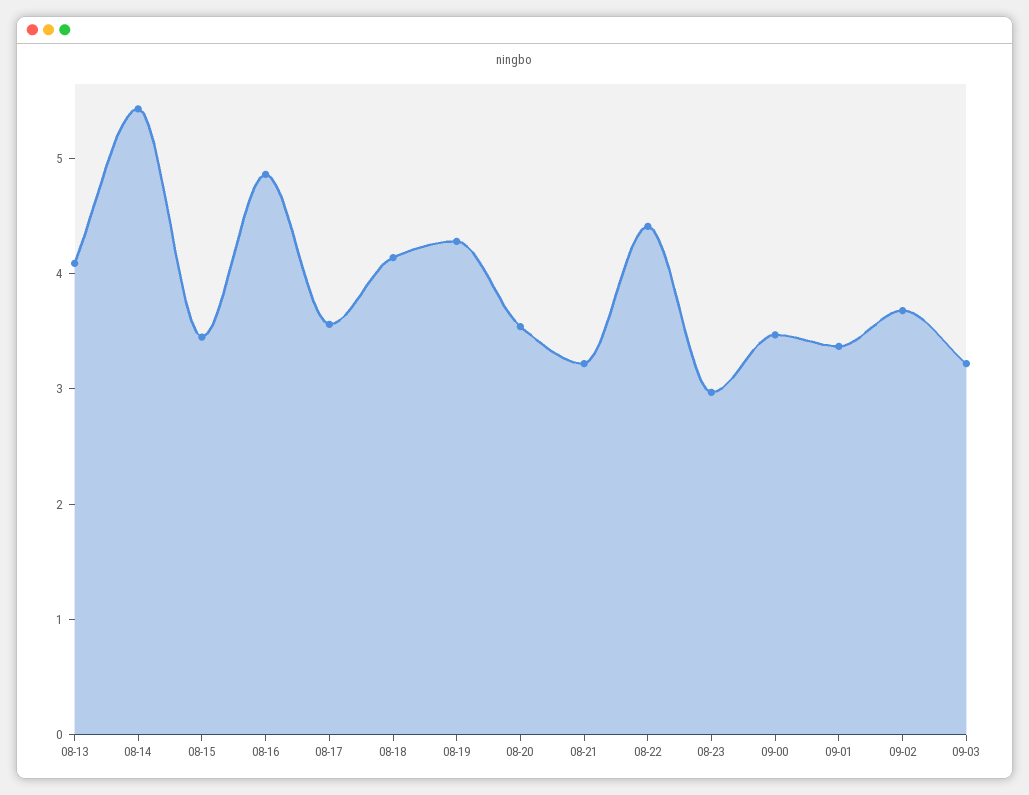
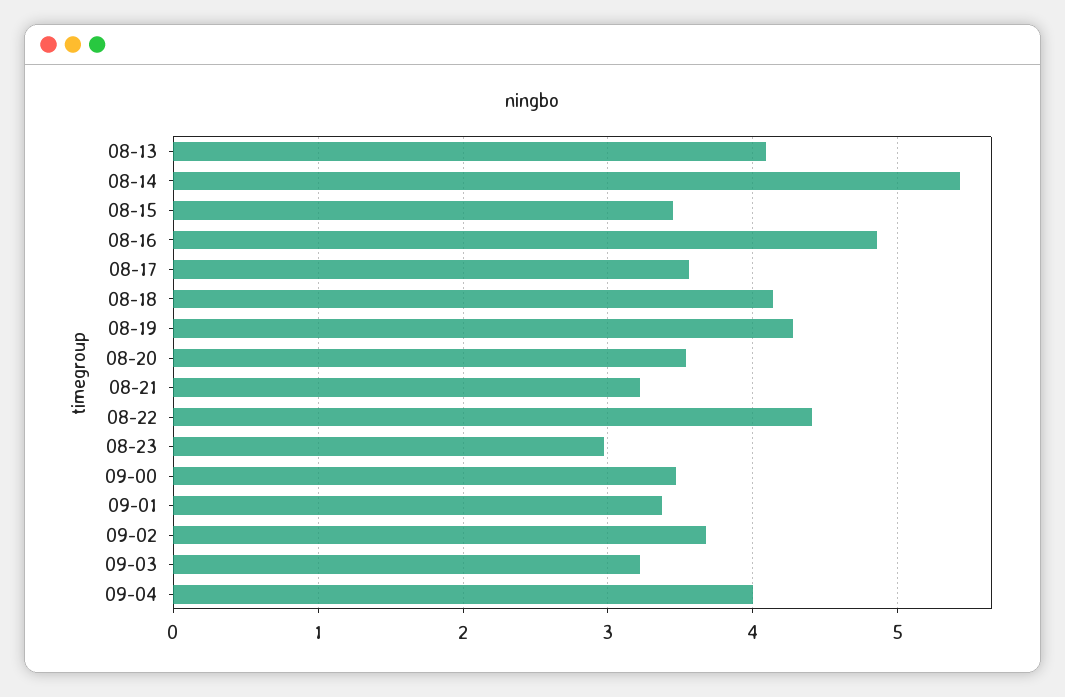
09-04: none -> 4

